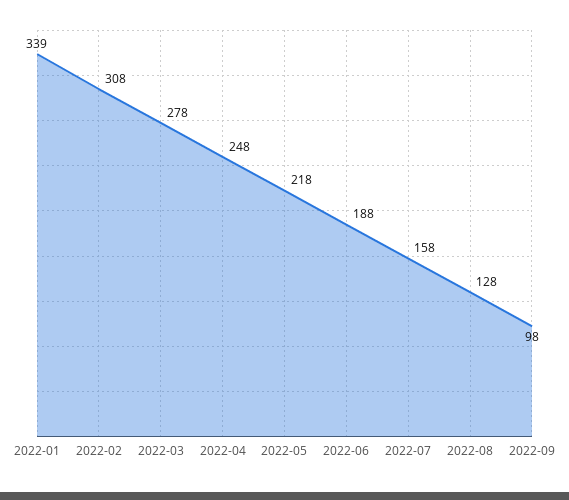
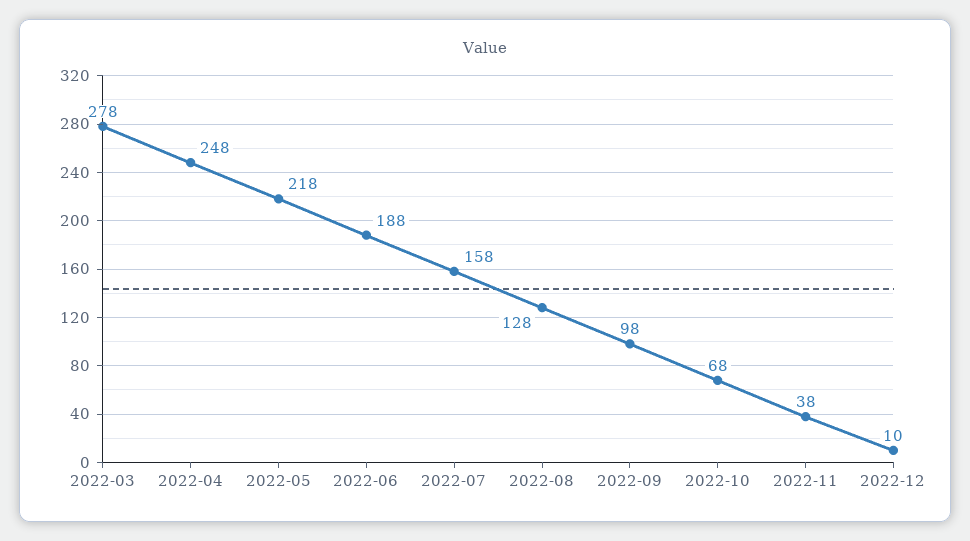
2022-01: 339 -> none
2022-02: 308 -> none
2022-10: none -> 68
2022-11: none -> 38
2022-12: none -> 10

